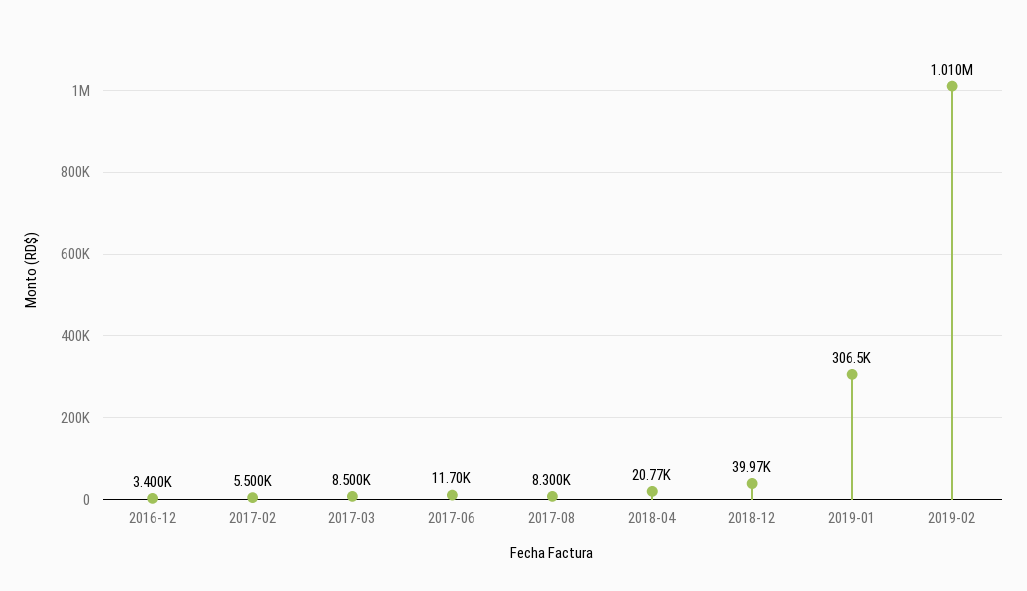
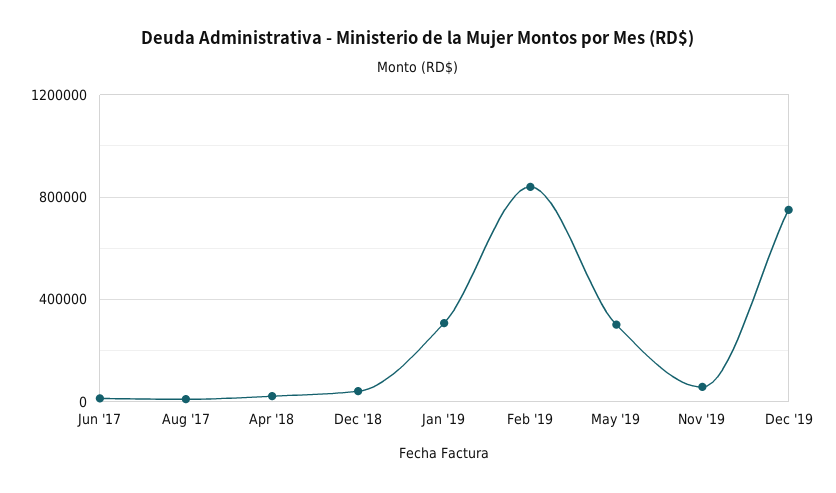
2016-12: 3400 -> none
2017-02: 5500 -> none
2017-03: 8500 -> none
2019-02: 1010000 -> 850000
May '19: none -> 300000
Nov '19: none -> 50000
Dec '19: none -> 750000

